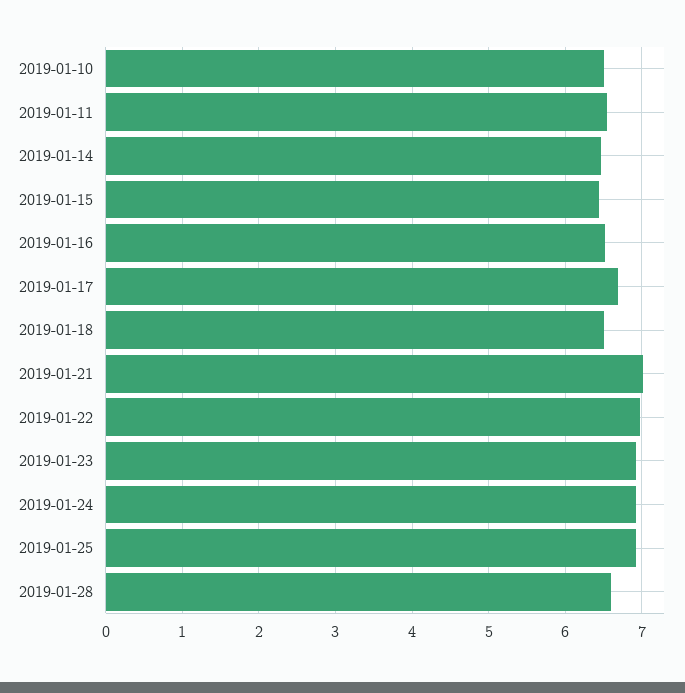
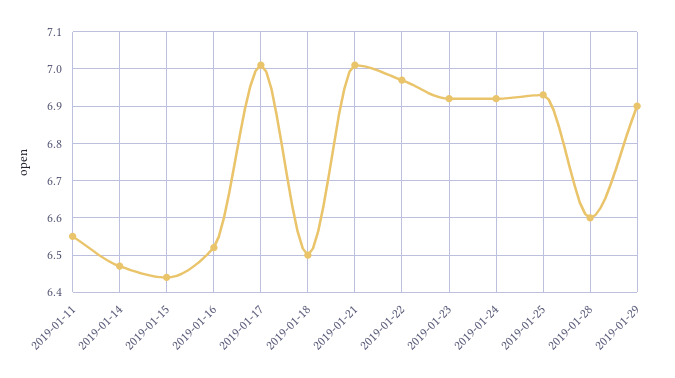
2019-01-10: 6.5 -> none
2019-01-17: 6.7 -> 7
2019-01-29: none -> 6.9

